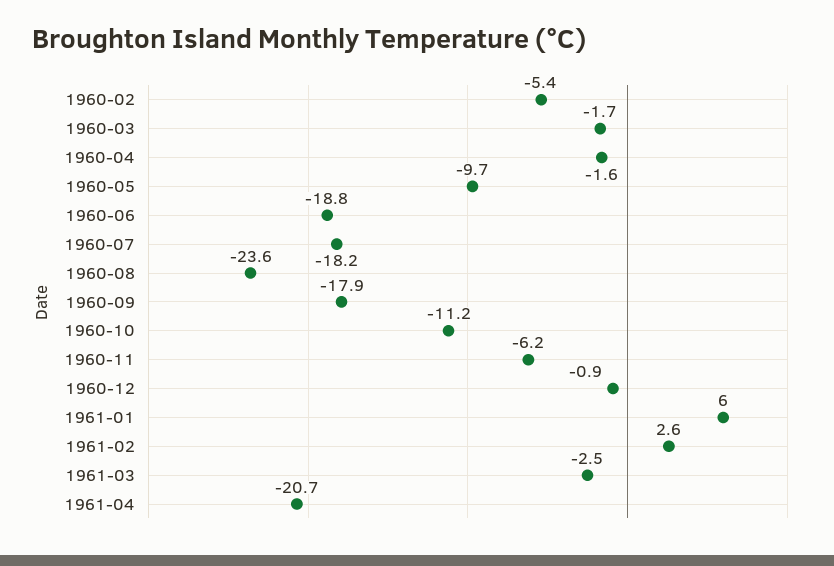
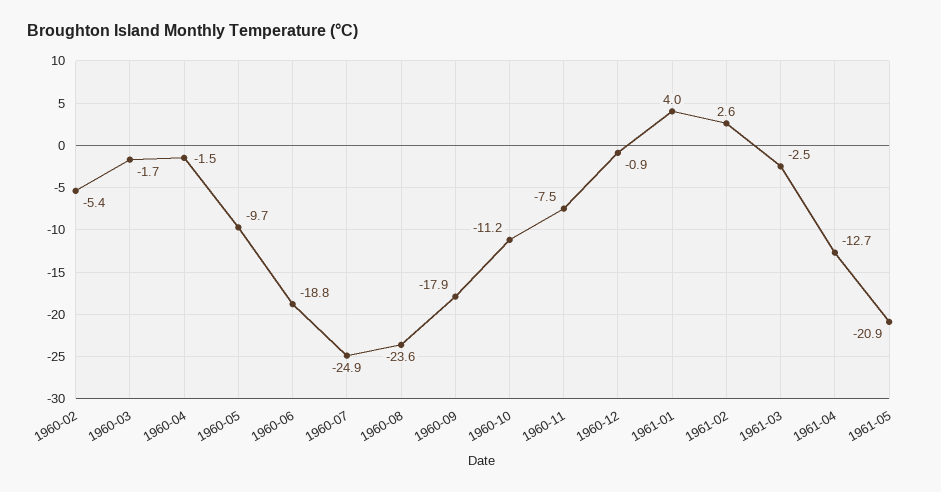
1960-04: -1.6 -> -1.5
1960-07: -18.2 -> -24.9
1960-11: -6.2 -> -7.5
1961-01: 6 -> 4
1961-04: -20.7 -> -12.7
1961-05: none -> -20.9

